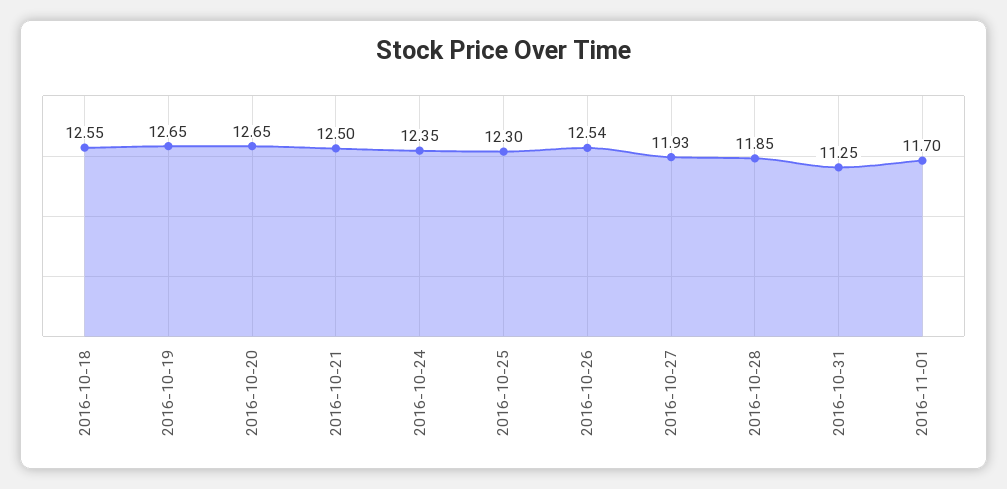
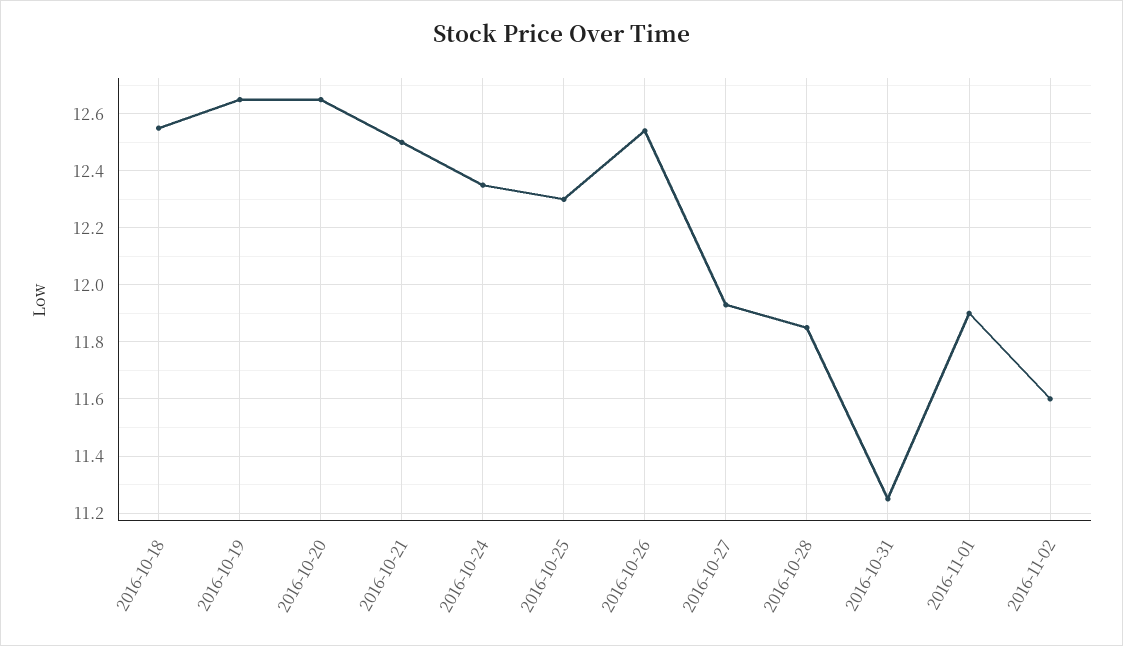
2016-11-01: 11.7 -> 11.9
2016-11-02: none -> 11.6

